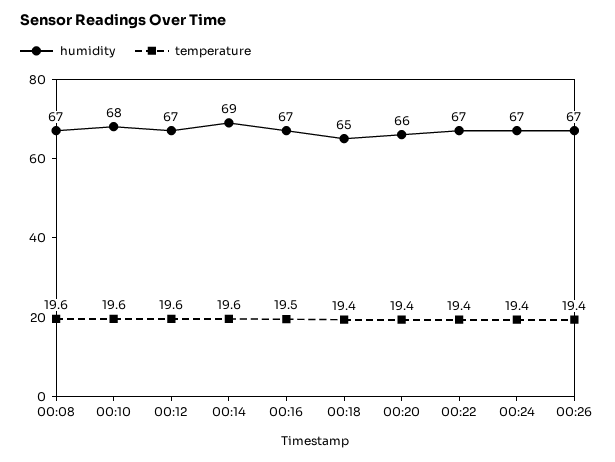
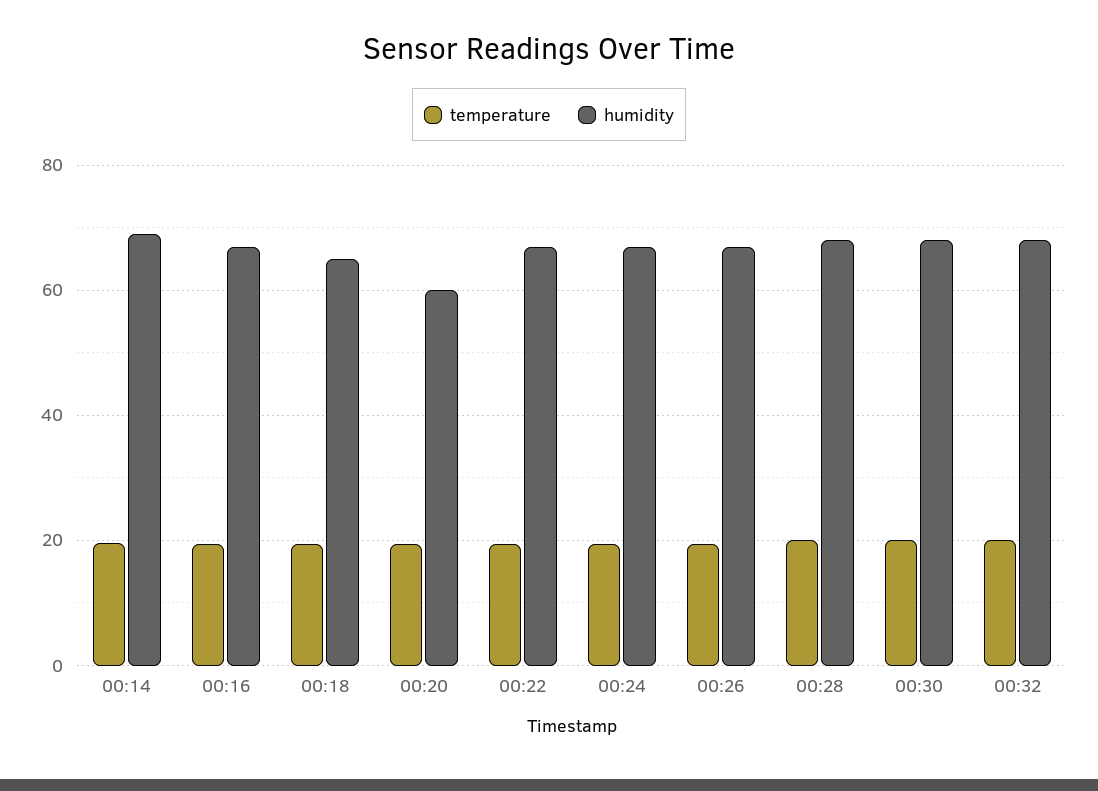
humidity, 00:08: 67 -> none
temperature, 00:08: 19.6 -> none
humidity, 00:10: 68 -> none
temperature, 00:10: 19.6 -> none
humidity, 00:12: 67 -> none
temperature, 00:12: 19.6 -> none
humidity, 00:20: 66 -> 60
temperature, 00:28: none -> 20
humidity, 00:28: none -> 68
temperature, 00:30: none -> 20
humidity, 00:30: none -> 68
temperature, 00:32: none -> 20
humidity, 00:32: none -> 68

